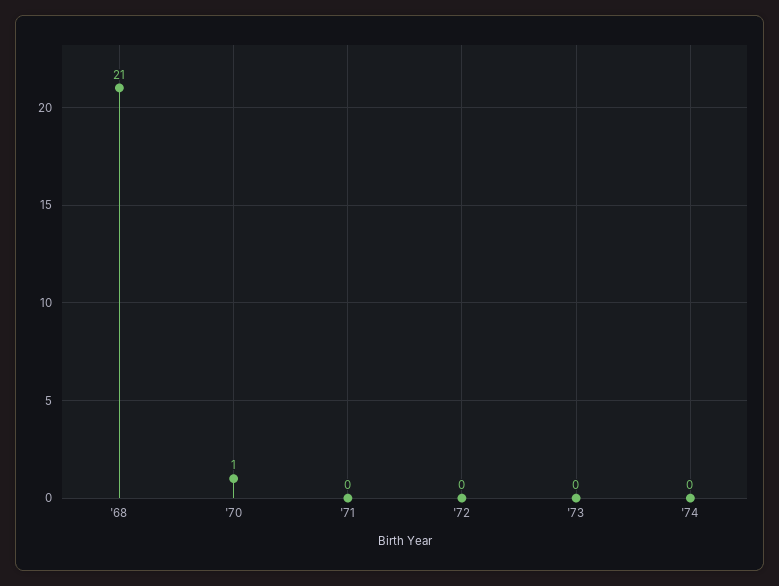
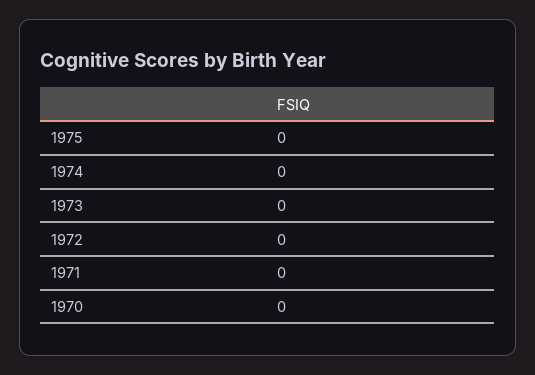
'68: 21 -> none
'70: 1 -> 0
1975: none -> 0

